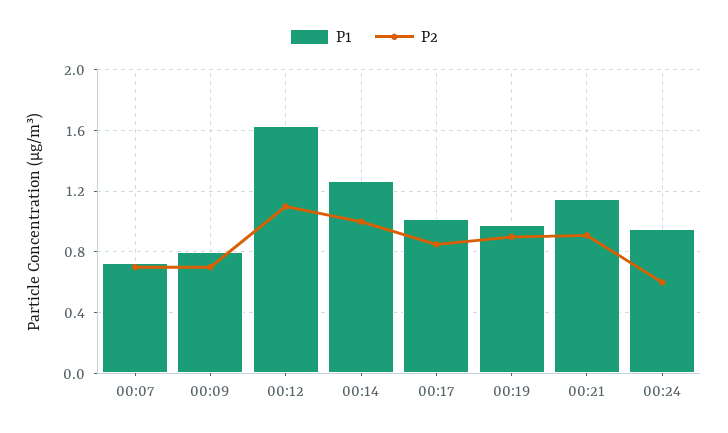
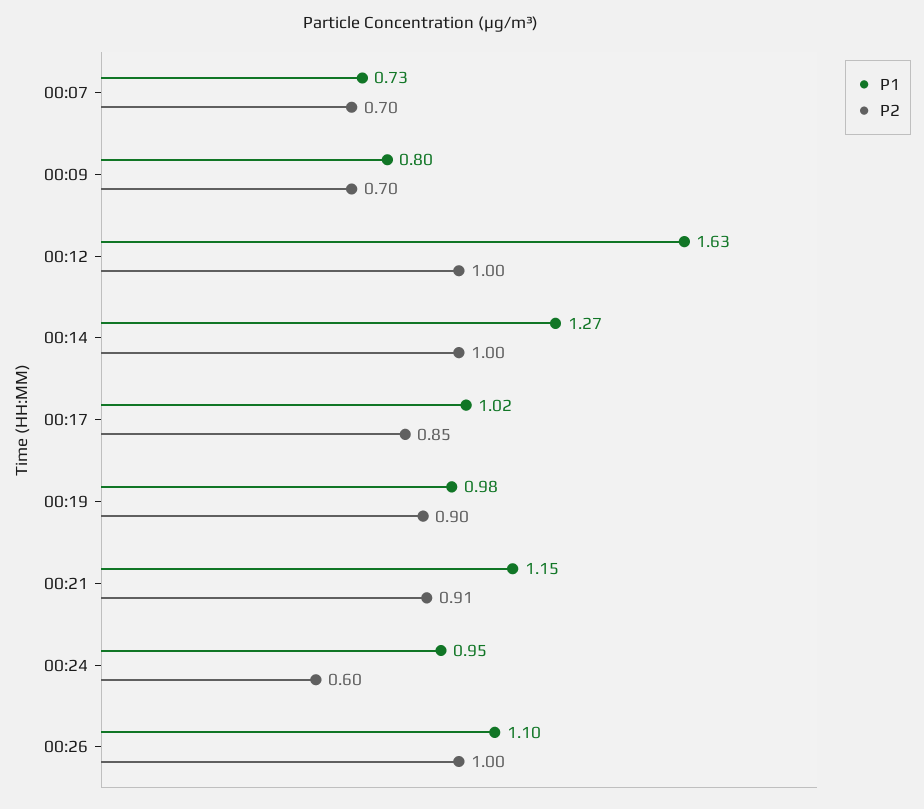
P2, 00:12: 1.1 -> 1
P1, 00:26: none -> 1.1
P2, 00:26: none -> 1

